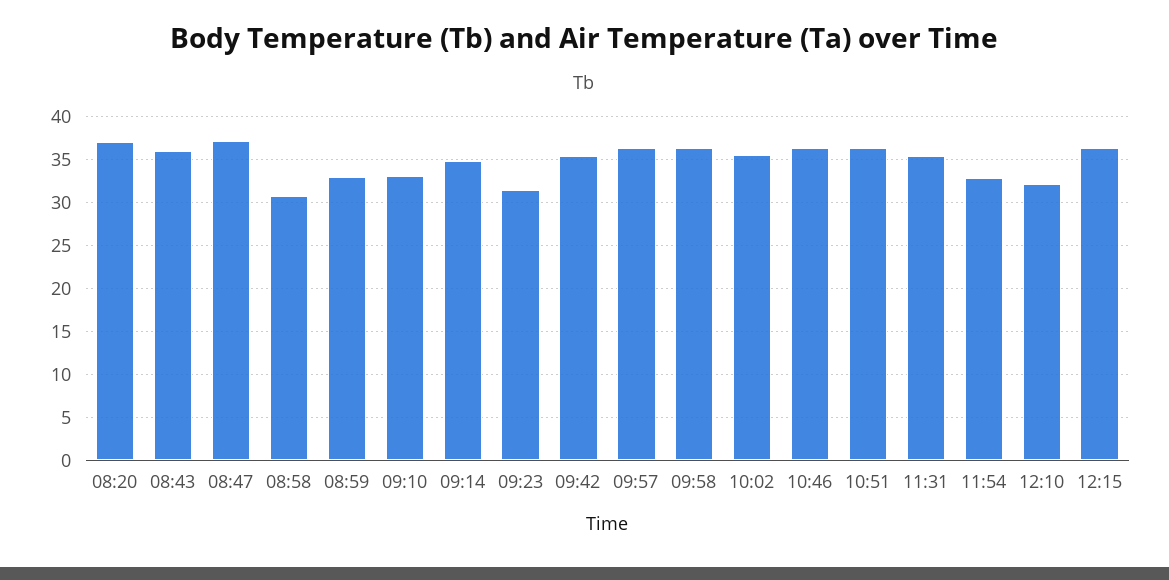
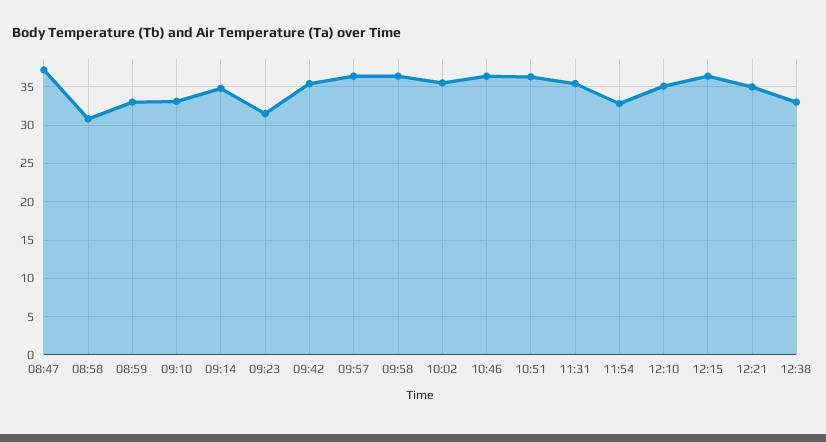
08:20: 37 -> none
08:43: 36 -> none
12:10: 32 -> 35
12:21: none -> 35
12:38: none -> 33

